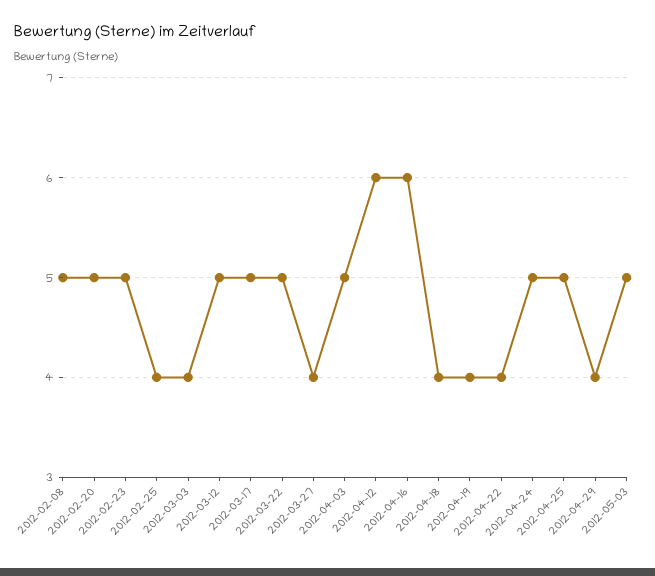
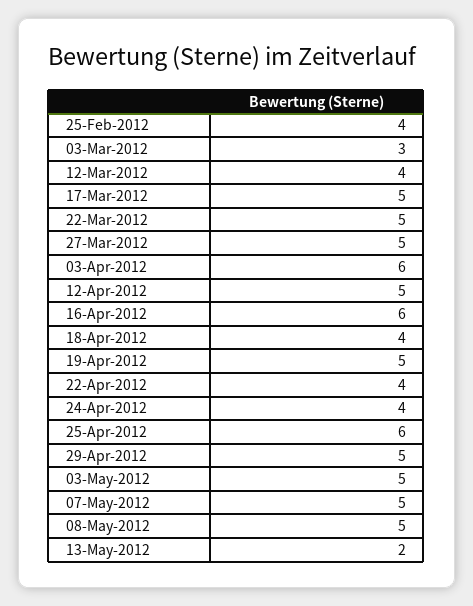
2012-02-08: 5 -> none
2012-02-20: 5 -> none
2012-02-23: 5 -> none
2012-03-03: 4 -> 3
2012-03-12: 5 -> 4
2012-03-27: 4 -> 5
2012-04-03: 5 -> 6
2012-04-12: 6 -> 5
2012-04-19: 4 -> 5
2012-04-24: 5 -> 4
2012-04-25: 5 -> 6
2012-04-29: 4 -> 5
07-May-2012: none -> 5
08-May-2012: none -> 5
13-May-2012: none -> 2

